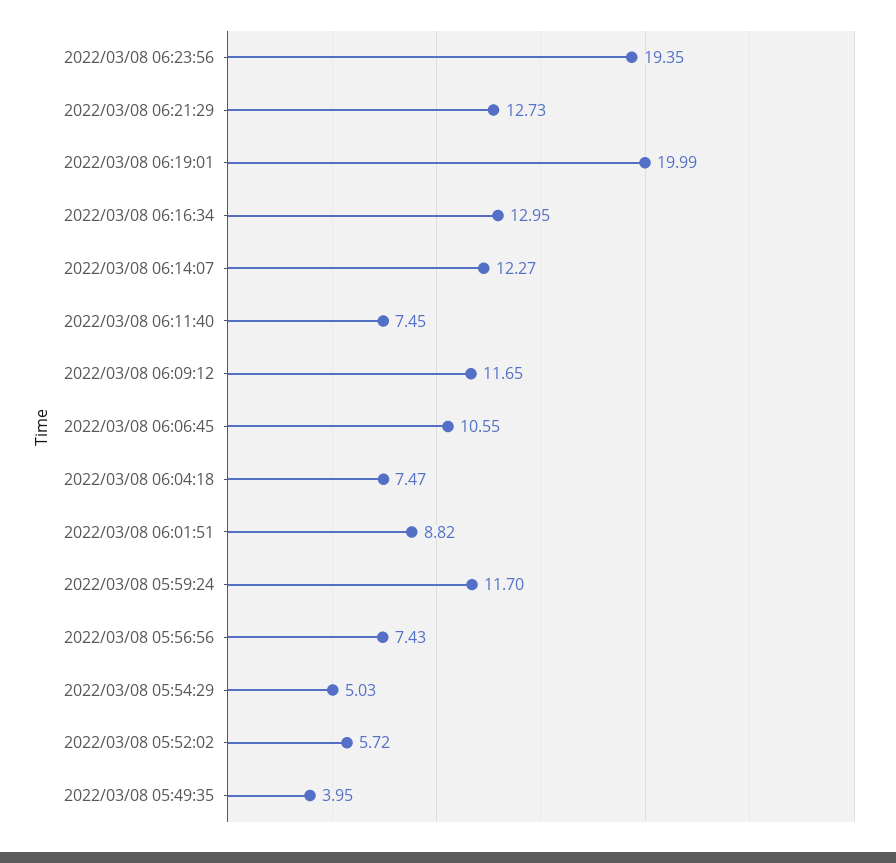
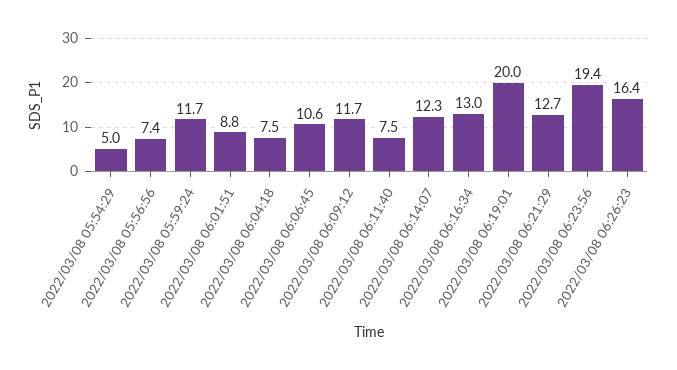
2022/03/08 05:52:02: 5.72 -> none
2022/03/08 05:49:35: 3.95 -> none
2022/03/08 06:26:23: none -> 16.4

